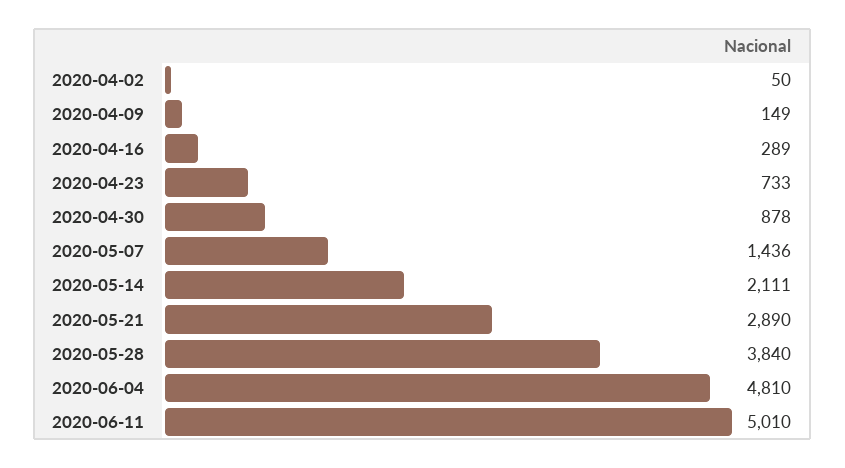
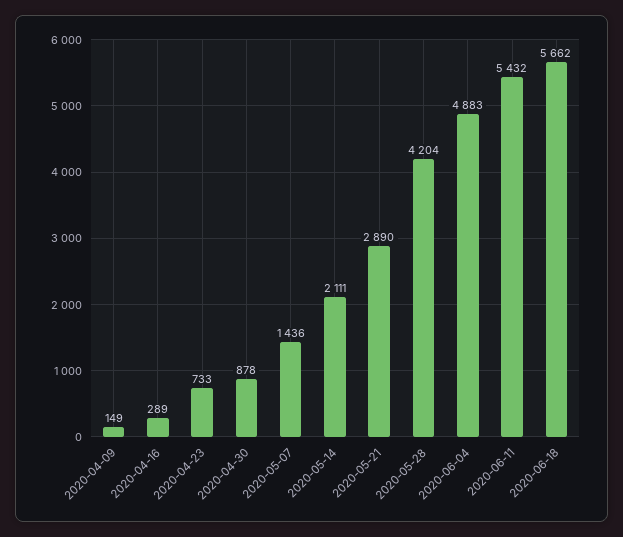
2020-04-02: 50 -> none
2020-05-28: 3840 -> 4204
2020-06-04: 4810 -> 4883
2020-06-11: 5010 -> 5432
2020-06-18: none -> 5662

